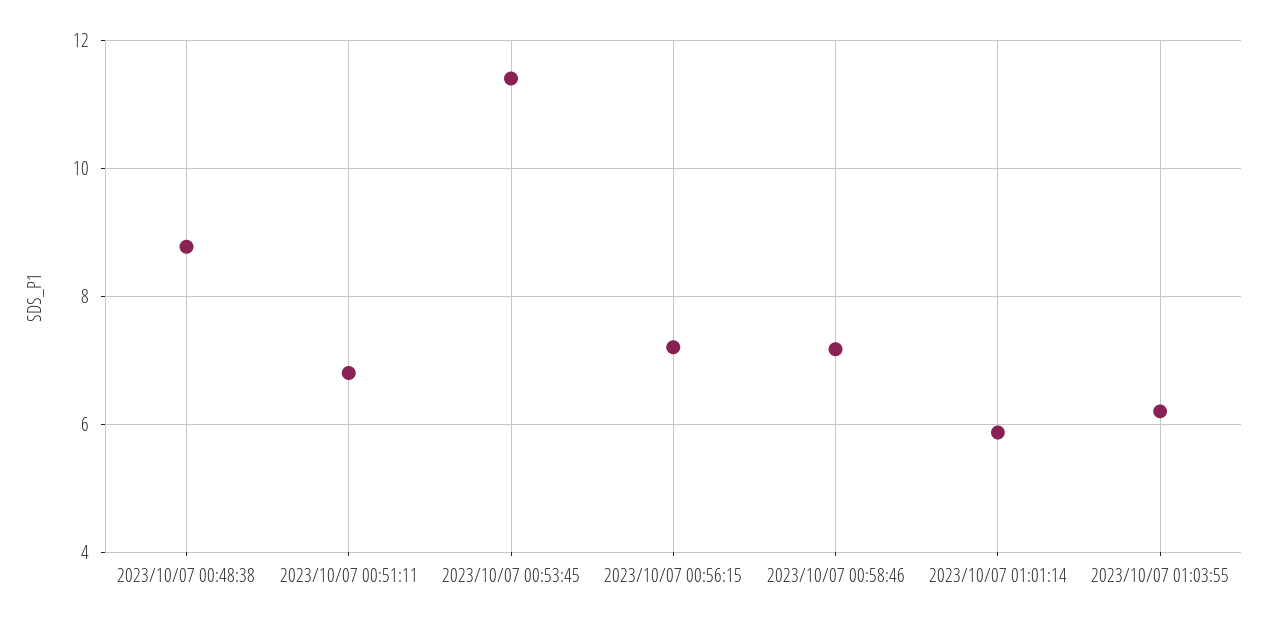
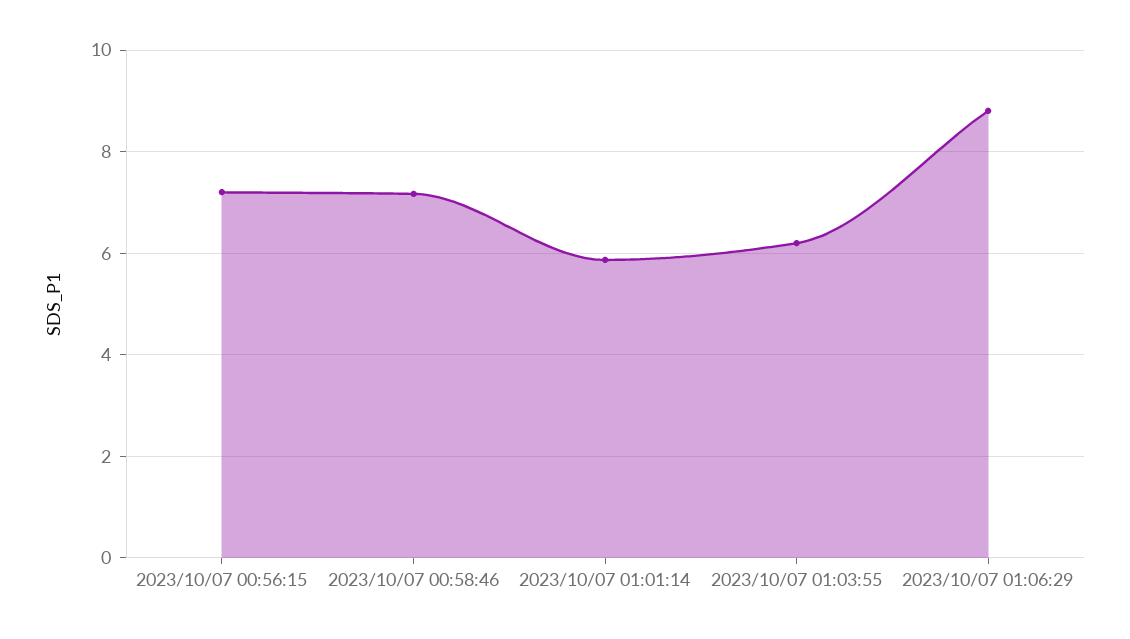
2023/10/07 00:48:38: 8.8 -> none
2023/10/07 00:51:11: 6.8 -> none
2023/10/07 00:53:45: 11.4 -> none
2023/10/07 01:06:29: none -> 8.8

